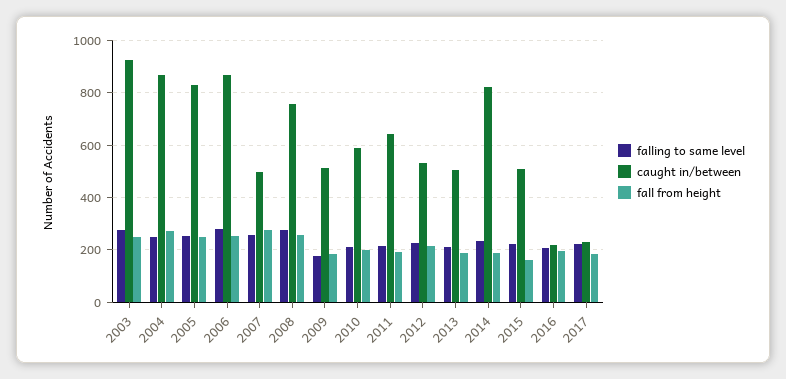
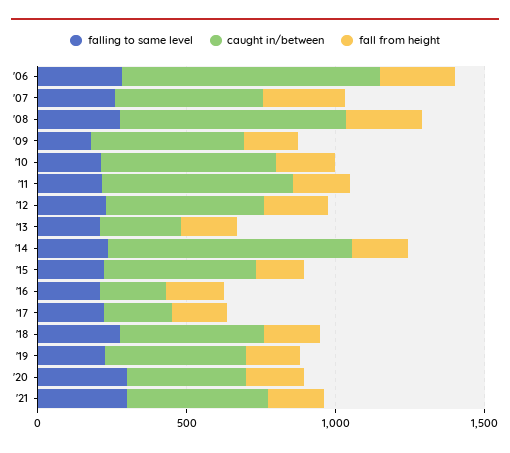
falling to same level, 2003: 275 -> none
caught in/between, 2003: 925 -> none
fall from height, 2003: 250 -> none
falling to same level, 2004: 250 -> none
caught in/between, 2004: 875 -> none
fall from height, 2004: 275 -> none
falling to same level, 2005: 250 -> none
caught in/between, 2005: 825 -> none
fall from height, 2005: 250 -> none
caught in/between, 2013: 500 -> 300
falling to same level, '18: none -> 300
caught in/between, '18: none -> 500
fall from height, '18: none -> 200
falling to same level, '19: none -> 200
caught in/between, '19: none -> 500
fall from height, '19: none -> 200
falling to same level, '20: none -> 300
caught in/between, '20: none -> 400
fall from height, '20: none -> 200
falling to same level, '21: none -> 300
caught in/between, '21: none -> 500
fall from height, '21: none -> 200

